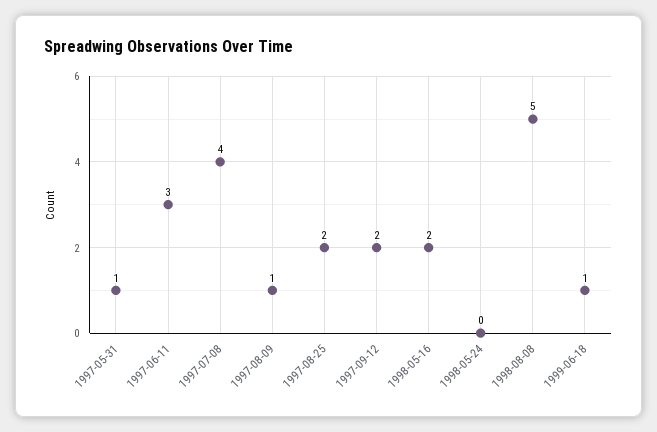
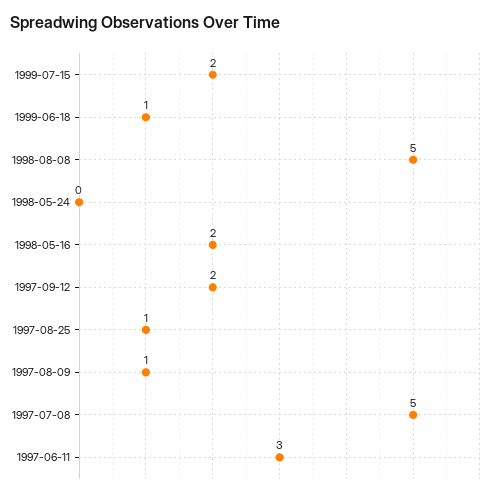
1997-05-31: 1 -> none
1997-07-08: 4 -> 5
1997-08-25: 2 -> 1
1999-07-15: none -> 2

